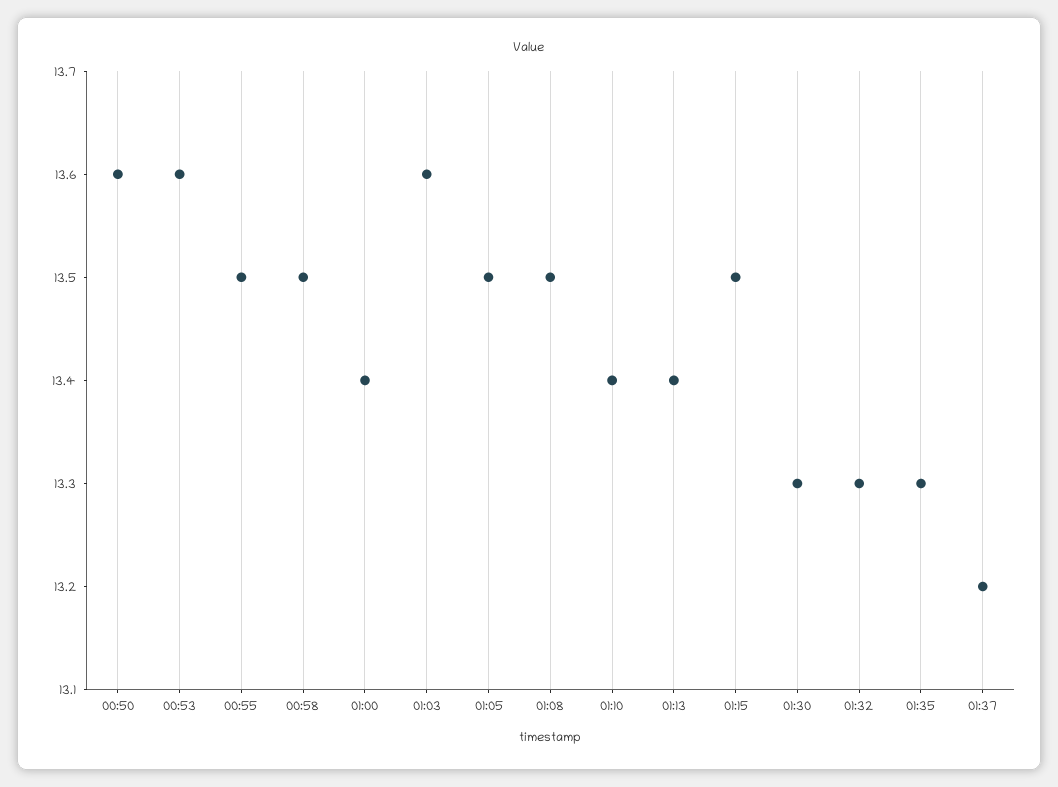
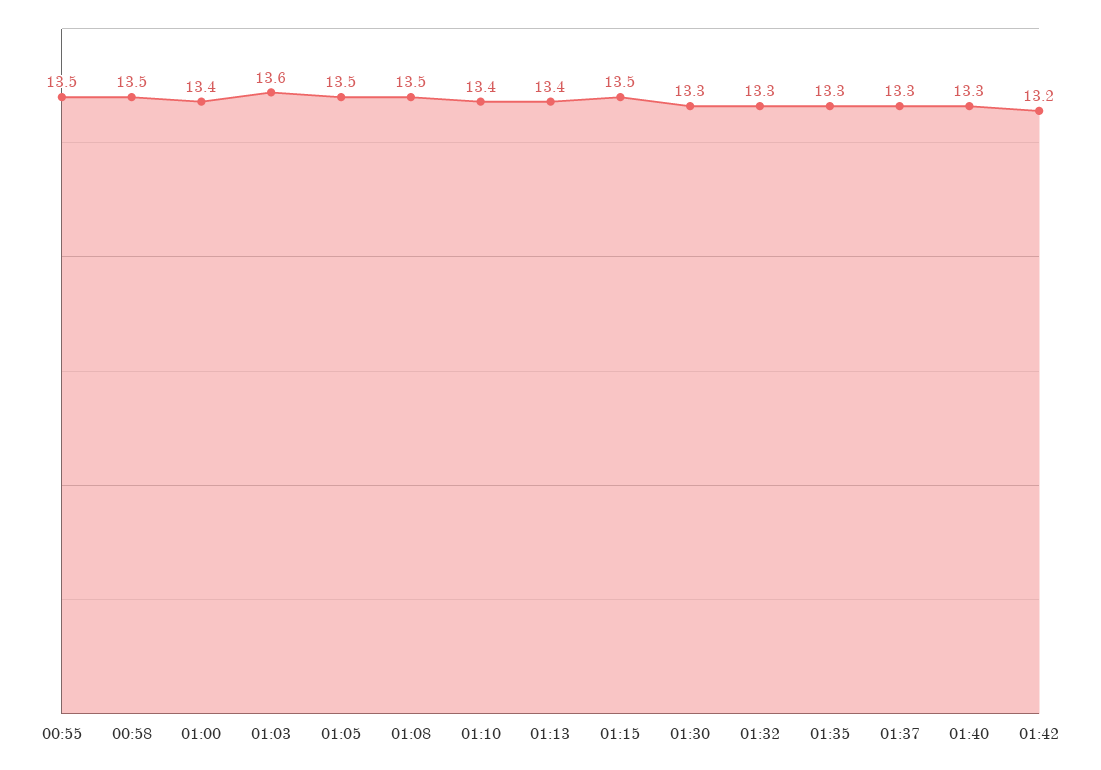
00:50: 13.6 -> none
00:53: 13.6 -> none
01:37: 13.2 -> 13.3
01:40: none -> 13.3
01:42: none -> 13.2

